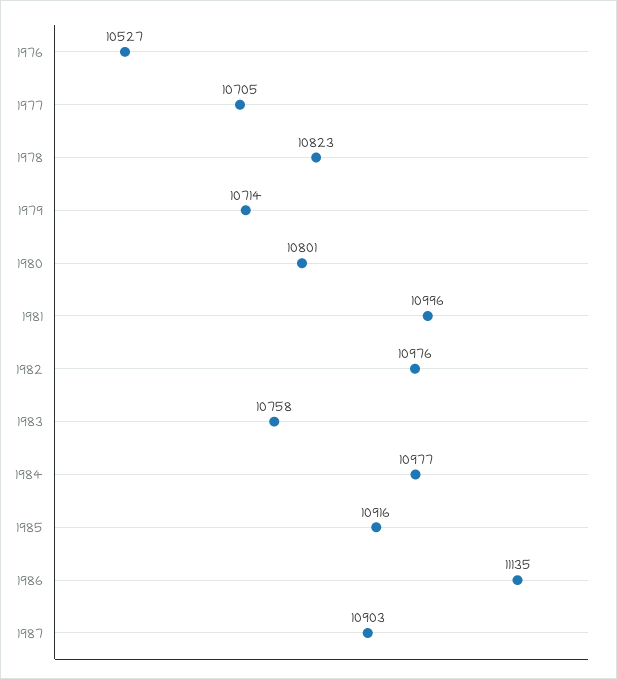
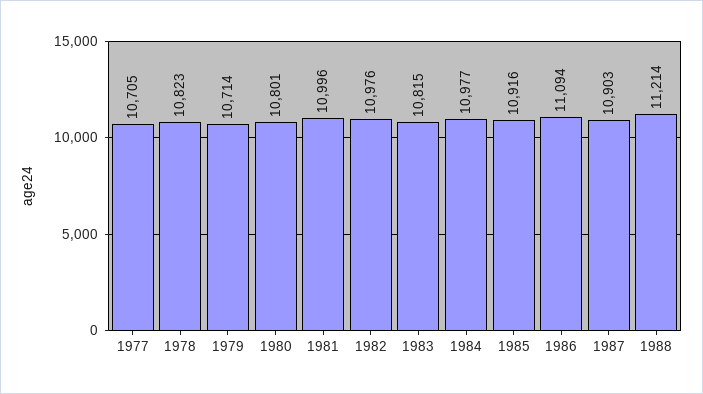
1976: 10527 -> none
1983: 10758 -> 10815
1986: 11135 -> 11094
1988: none -> 11214

